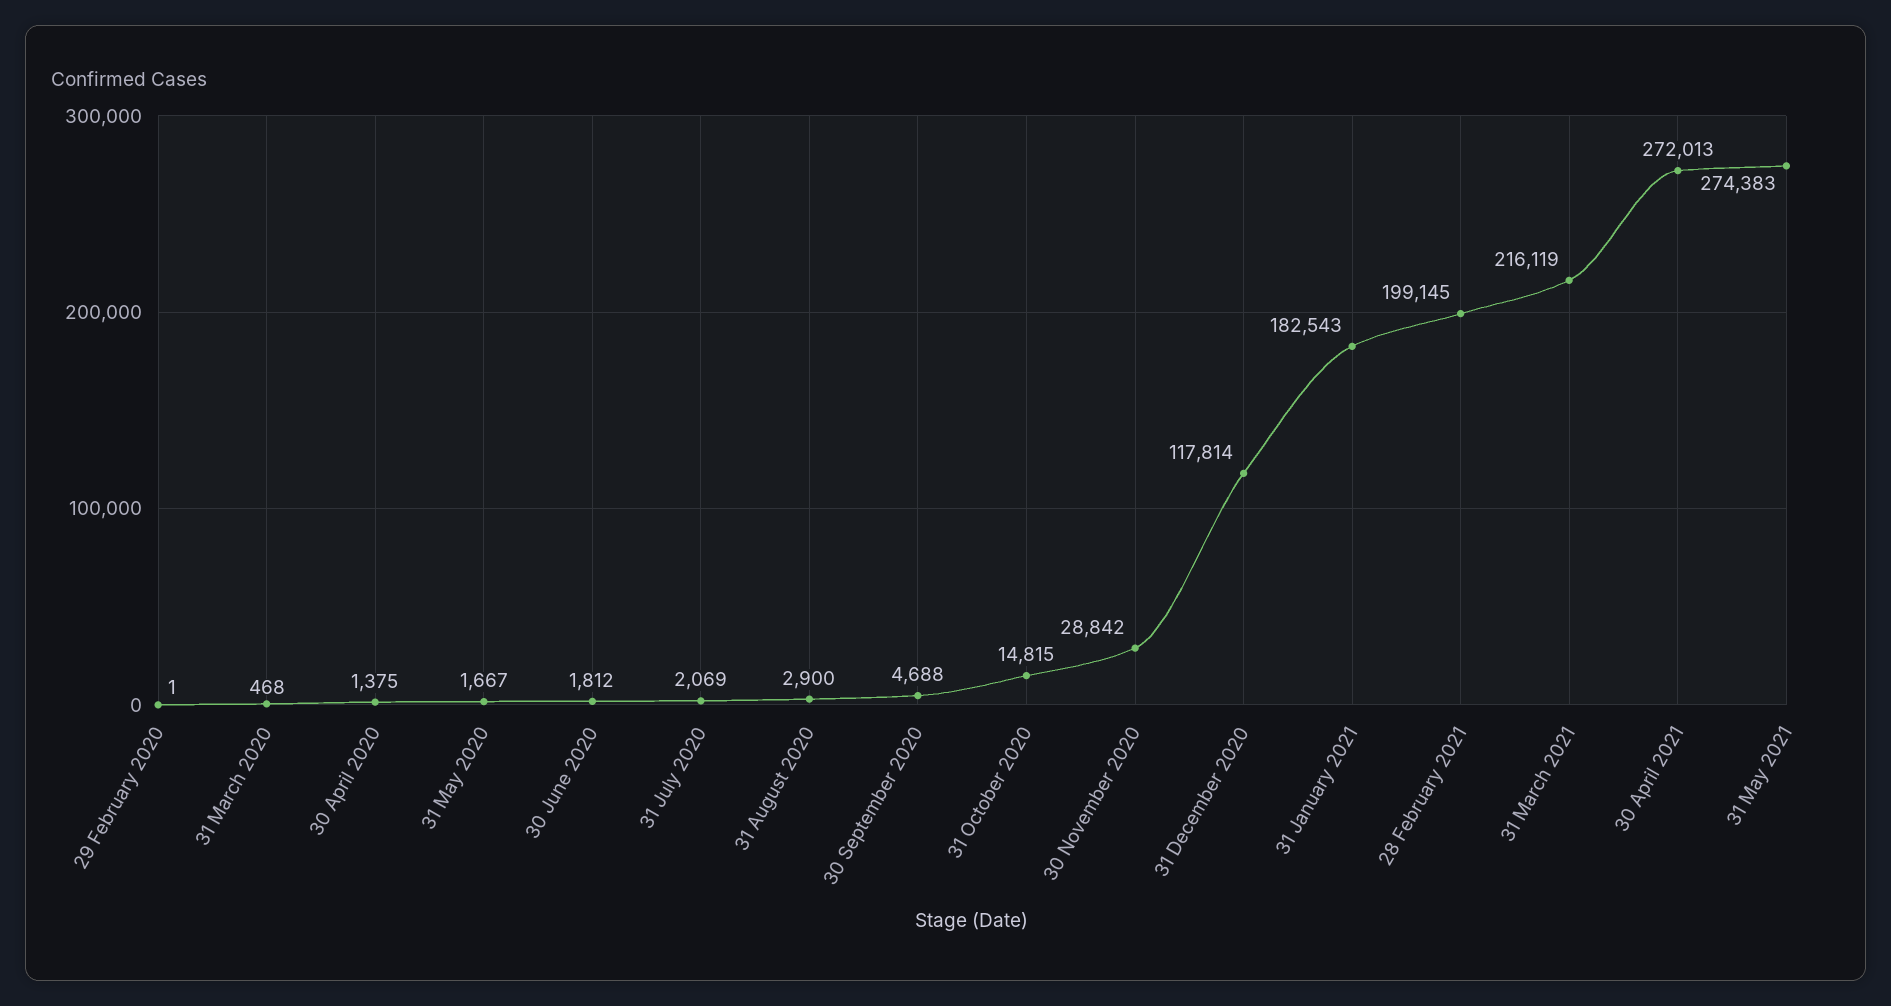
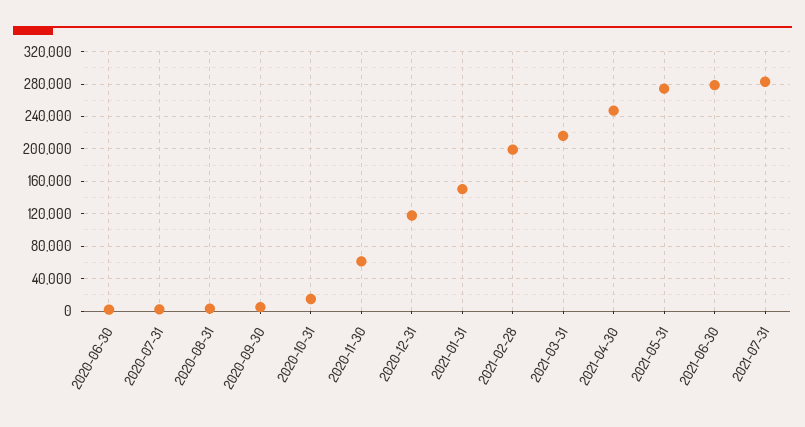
29 February 2020: 1 -> none
31 March 2020: 468 -> none
30 April 2020: 1375 -> none
31 May 2020: 1667 -> none
30 November 2020: 28842 -> 60000
31 January 2021: 182543 -> 150000
30 April 2021: 272013 -> 250000
2021-06-30: none -> 280000
2021-07-31: none -> 280000

